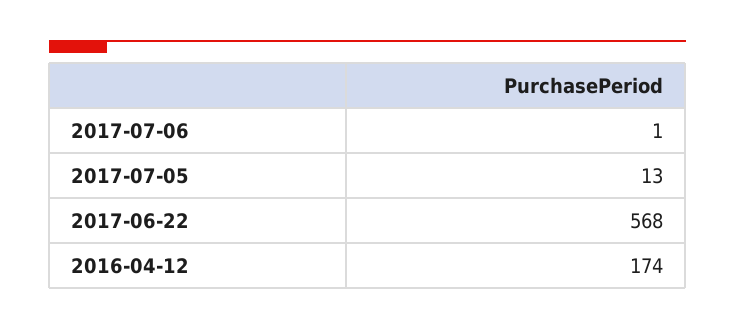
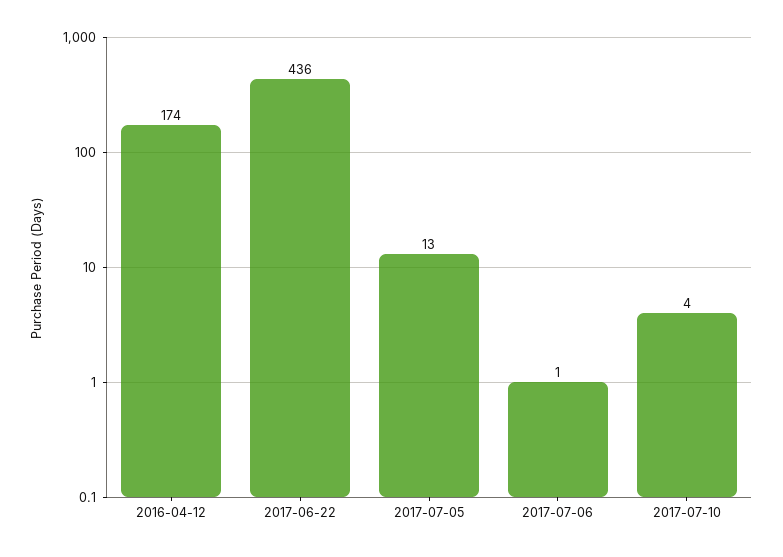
2017-06-22: 568 -> 436
2017-07-10: none -> 4

